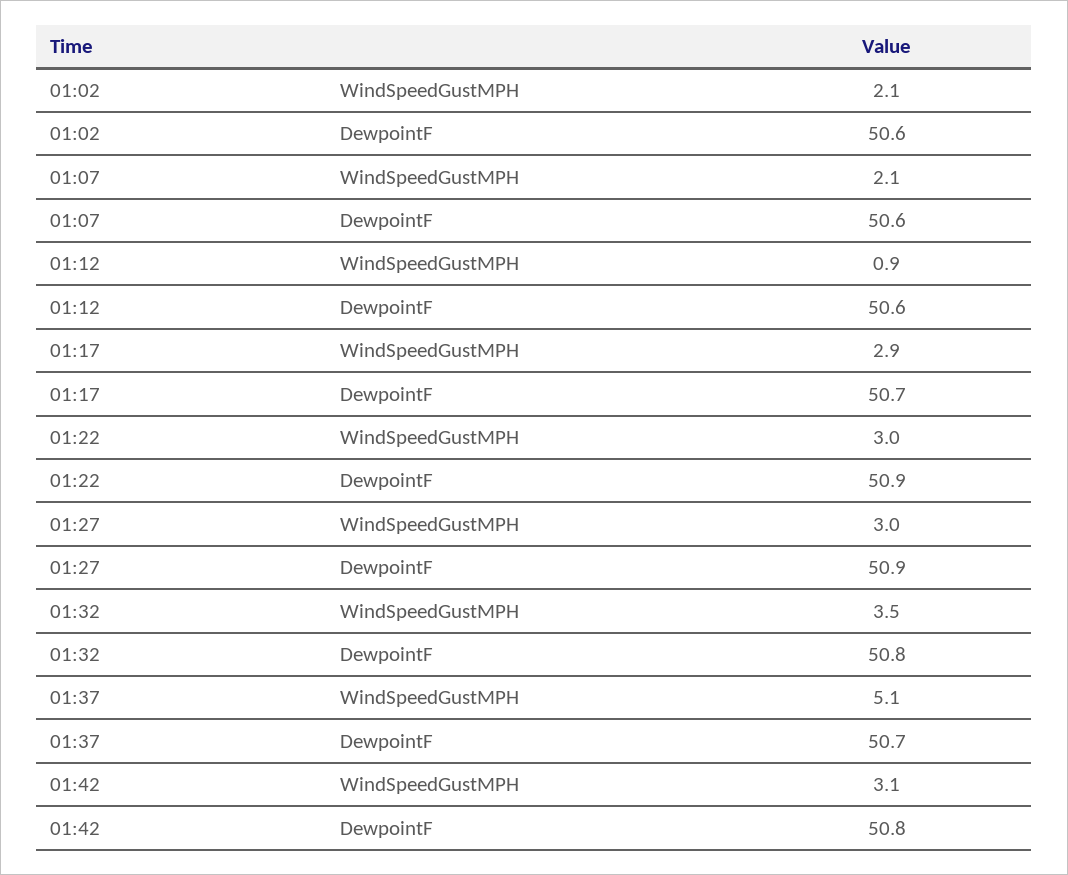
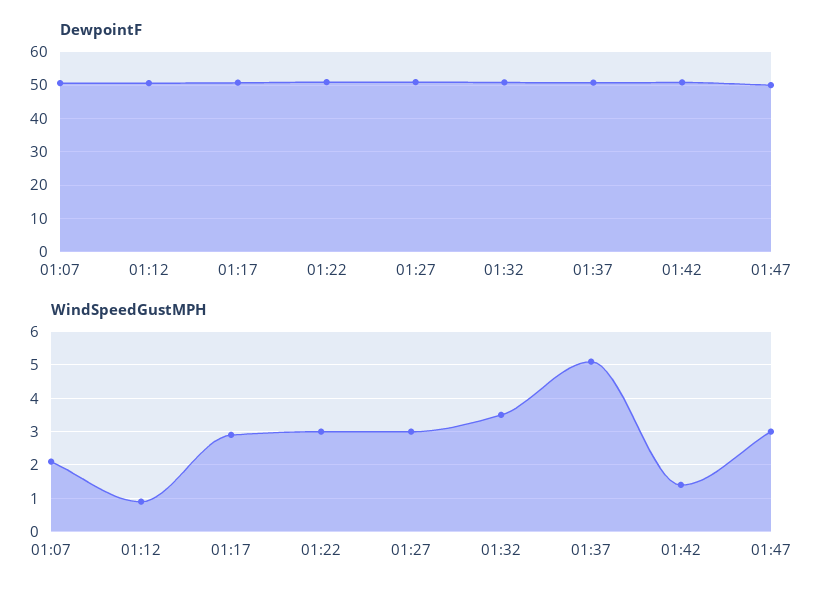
WindSpeedGustMPH, 01:02: 2.1 -> none
DewpointF, 01:02: 50.6 -> none
WindSpeedGustMPH, 01:42: 3.1 -> 1.5
DewpointF, 01:47: none -> 50
WindSpeedGustMPH, 01:47: none -> 3

